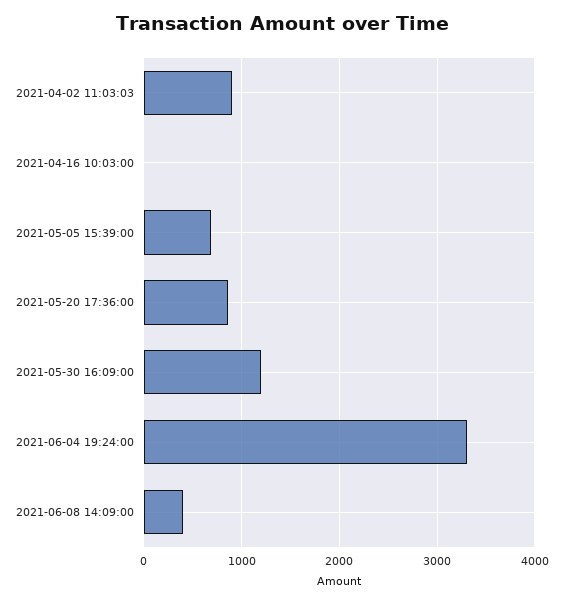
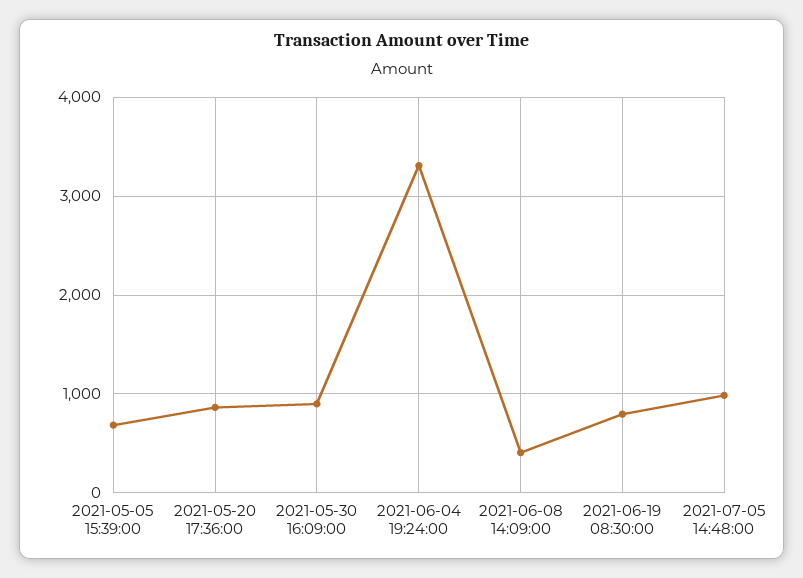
2021-04-02 11:03:03: 900 -> none
2021-04-16 10:03:00: 0 -> none
2021-05-30 16:09:00: 1200 -> 900
2021-06-19 08:30:00: none -> 800
2021-07-05 14:48:00: none -> 1000

